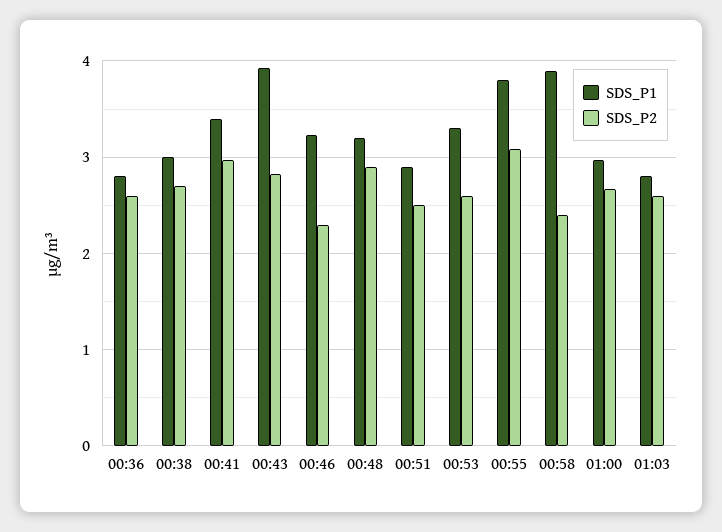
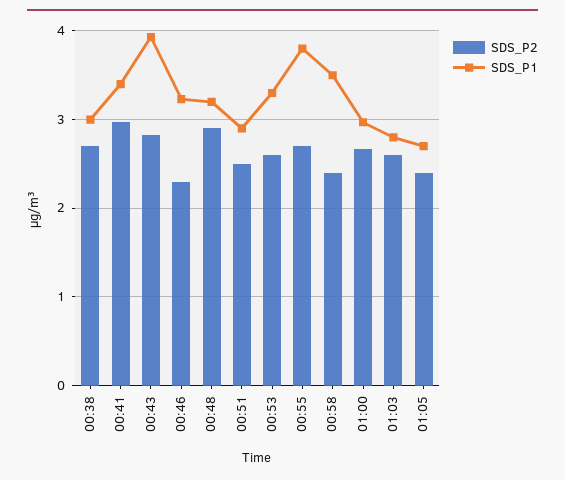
SDS_P1, 00:36: 2.8 -> none
SDS_P2, 00:36: 2.6 -> none
SDS_P2, 00:55: 3.1 -> 2.7
SDS_P1, 00:58: 3.9 -> 3.5
SDS_P2, 01:05: none -> 2.4
SDS_P1, 01:05: none -> 2.7

